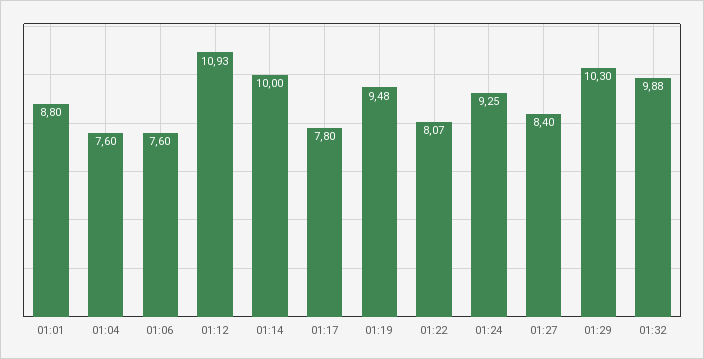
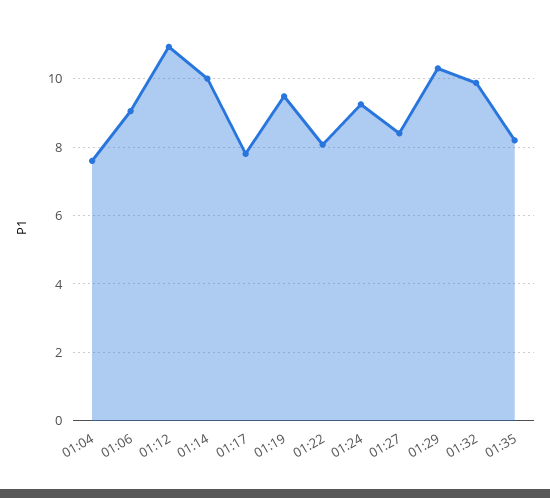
01:01: 8.8 -> none
01:06: 7.6 -> 9
01:35: none -> 8.2

